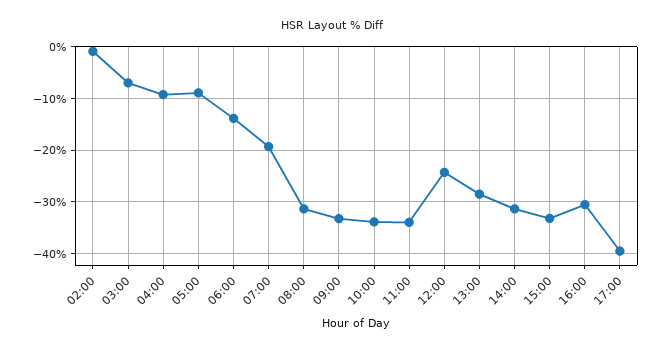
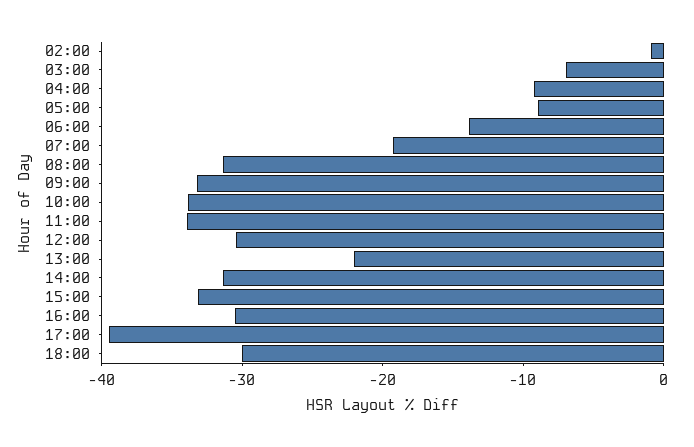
12:00: -24 -> -30
13:00: -28 -> -22
18:00: none -> -30

